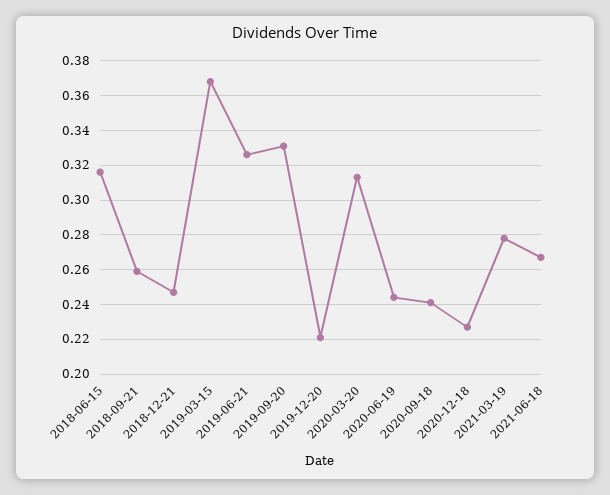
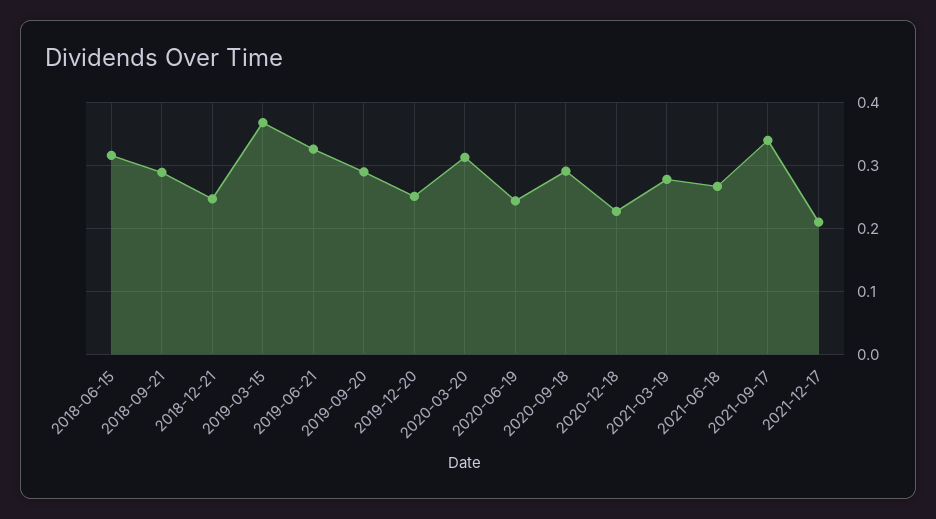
2018-09-21: 0.26 -> 0.29
2019-09-20: 0.33 -> 0.29
2019-12-20: 0.22 -> 0.25
2020-09-18: 0.24 -> 0.29
2021-09-17: none -> 0.34
2021-12-17: none -> 0.21

